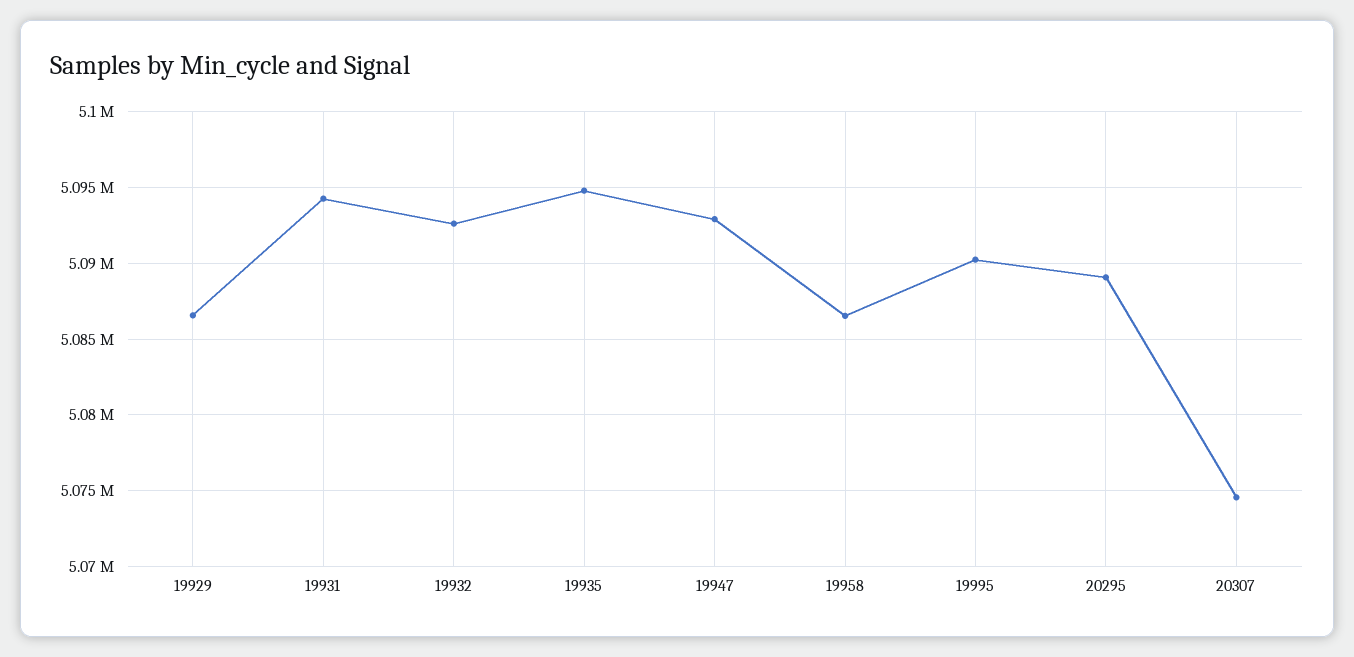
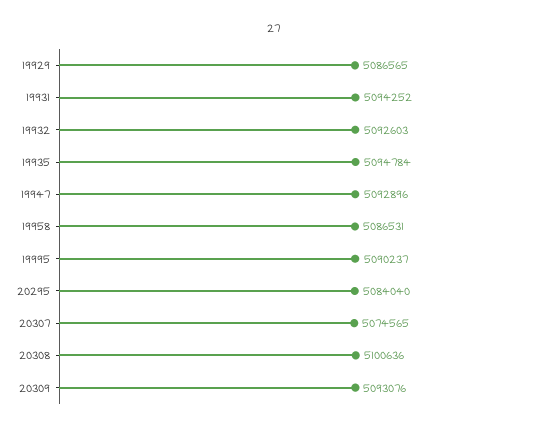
20295: 5089000 -> 5084040
20308: none -> 5100636
20309: none -> 5093076

